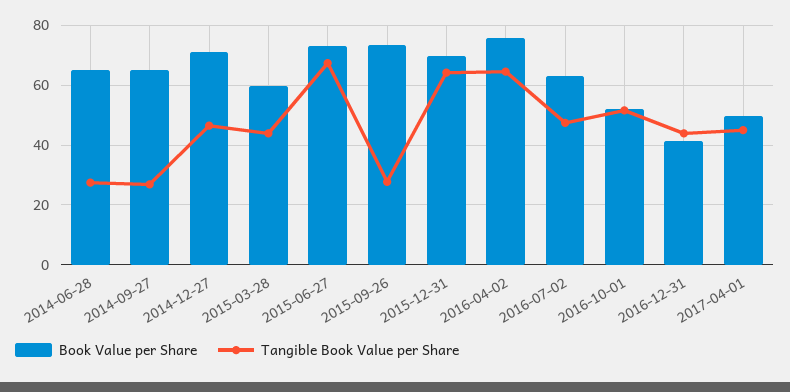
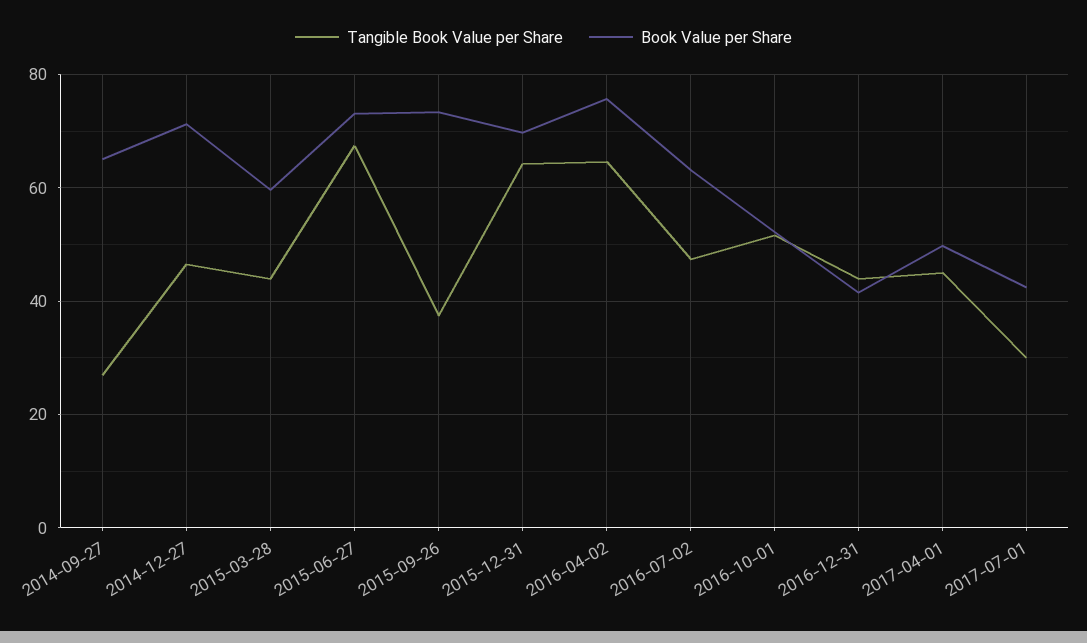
Book Value per Share, 2014-06-28: 65 -> none
Tangible Book Value per Share, 2014-06-28: 27.5 -> none
Tangible Book Value per Share, 2015-09-26: 27.5 -> 38
Tangible Book Value per Share, 2017-07-01: none -> 30
Book Value per Share, 2017-07-01: none -> 42

